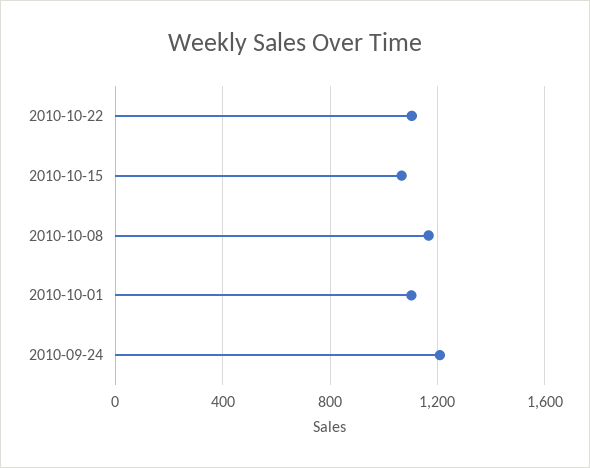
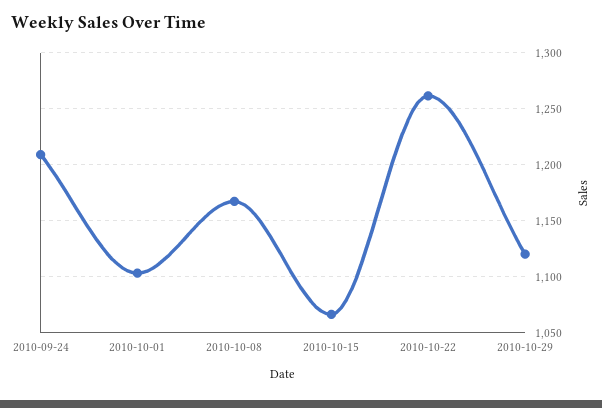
2010-10-22: 1100 -> 1260
2010-10-29: none -> 1120

